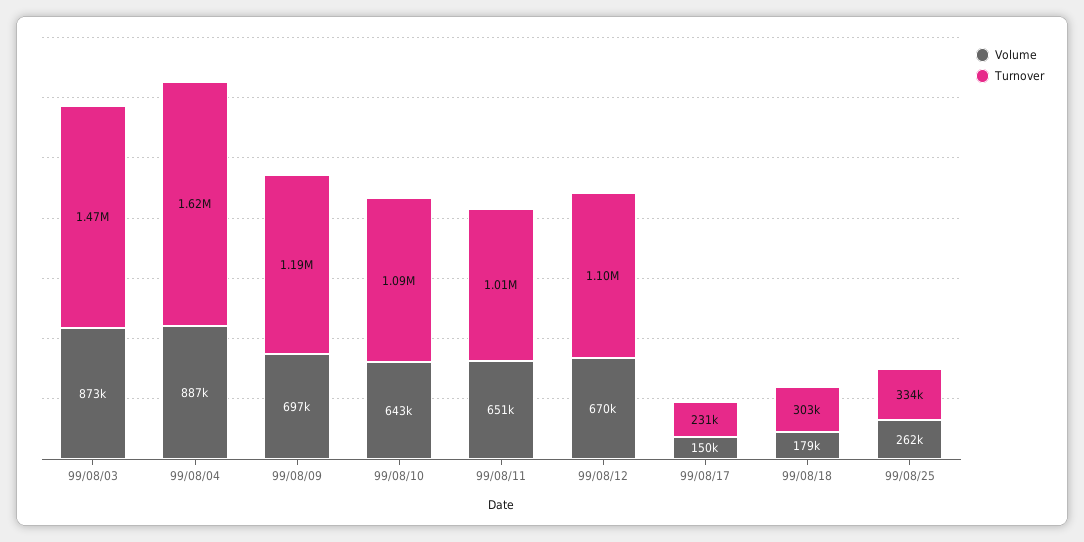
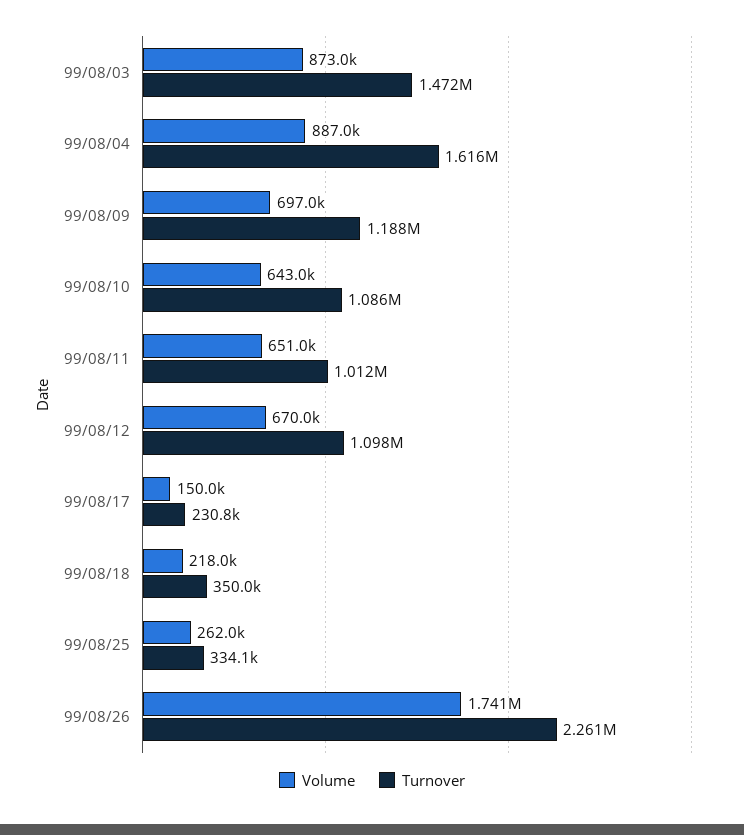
Volume, 99/08/18: 179000 -> 218000
Turnover, 99/08/18: 303000 -> 350000
Volume, 99/08/26: none -> 1741000
Turnover, 99/08/26: none -> 2261000

